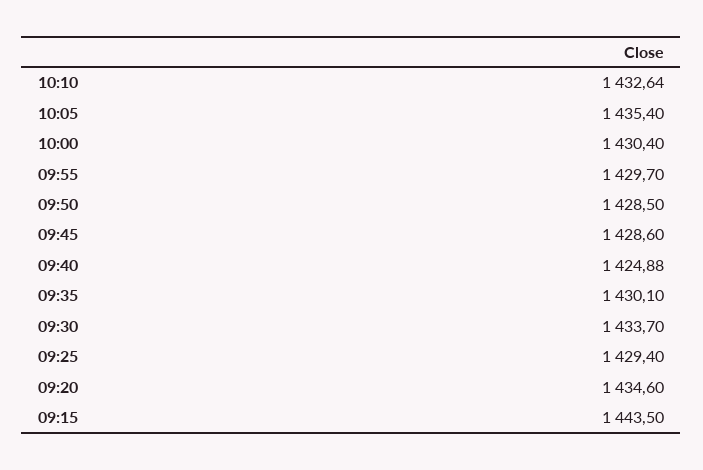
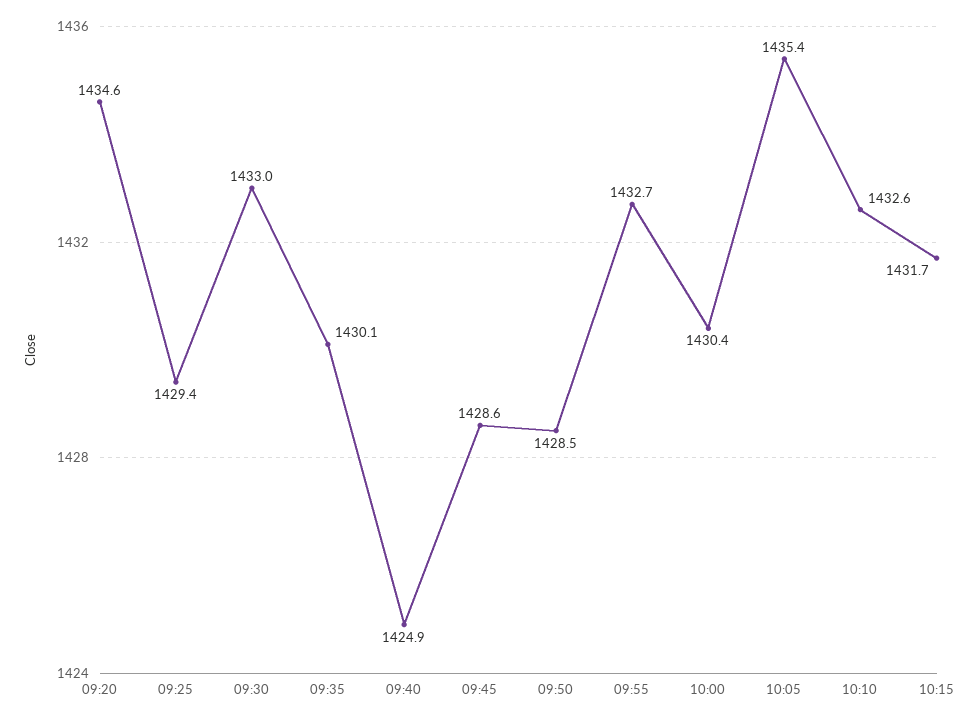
09:55: 1429.7 -> 1432.7
09:30: 1433.7 -> 1433
09:15: 1443.5 -> none
10:15: none -> 1431.7

